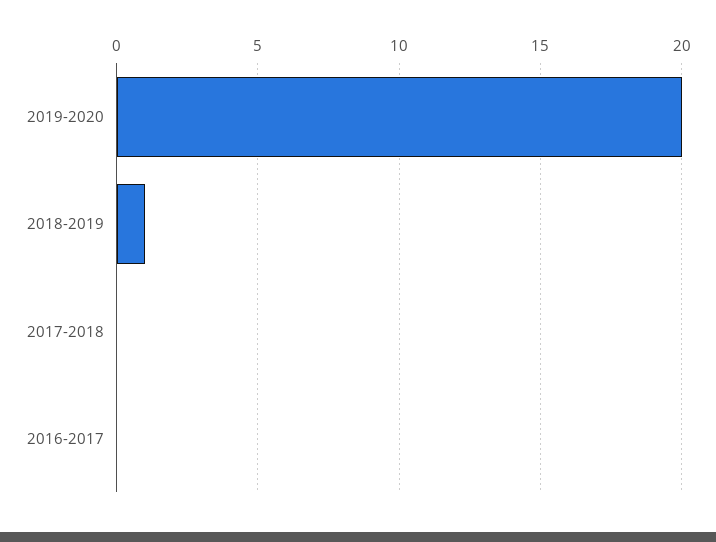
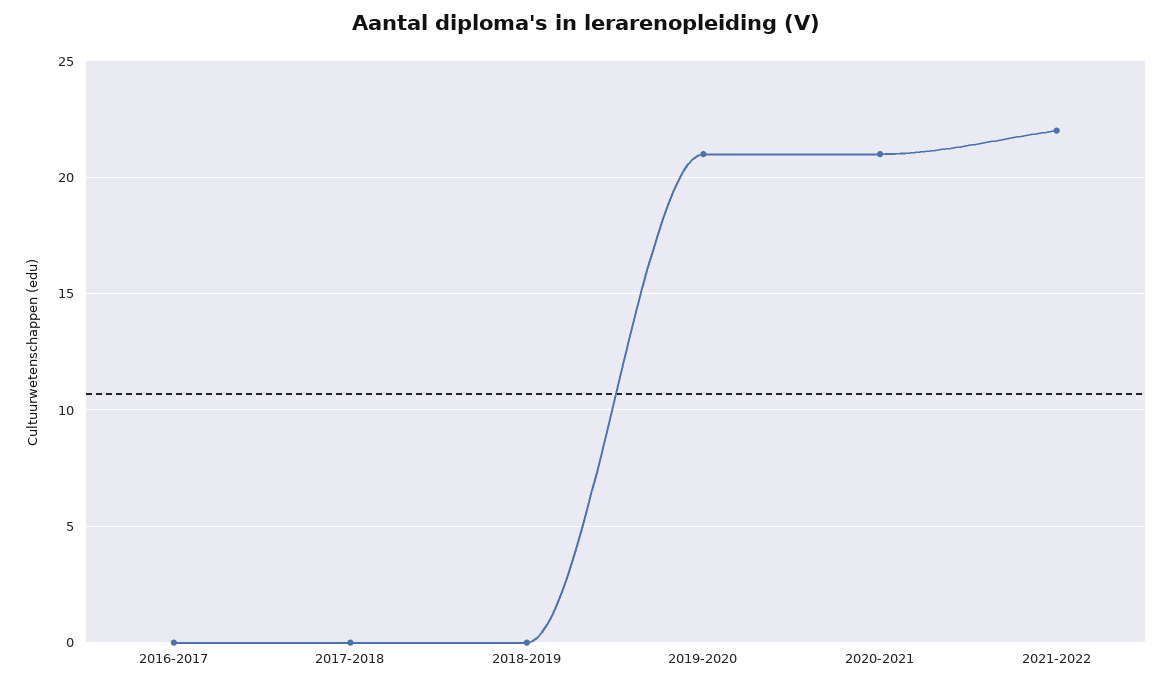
2019-2020: 20 -> 21
2018-2019: 1 -> 0
2020-2021: none -> 21
2021-2022: none -> 22

